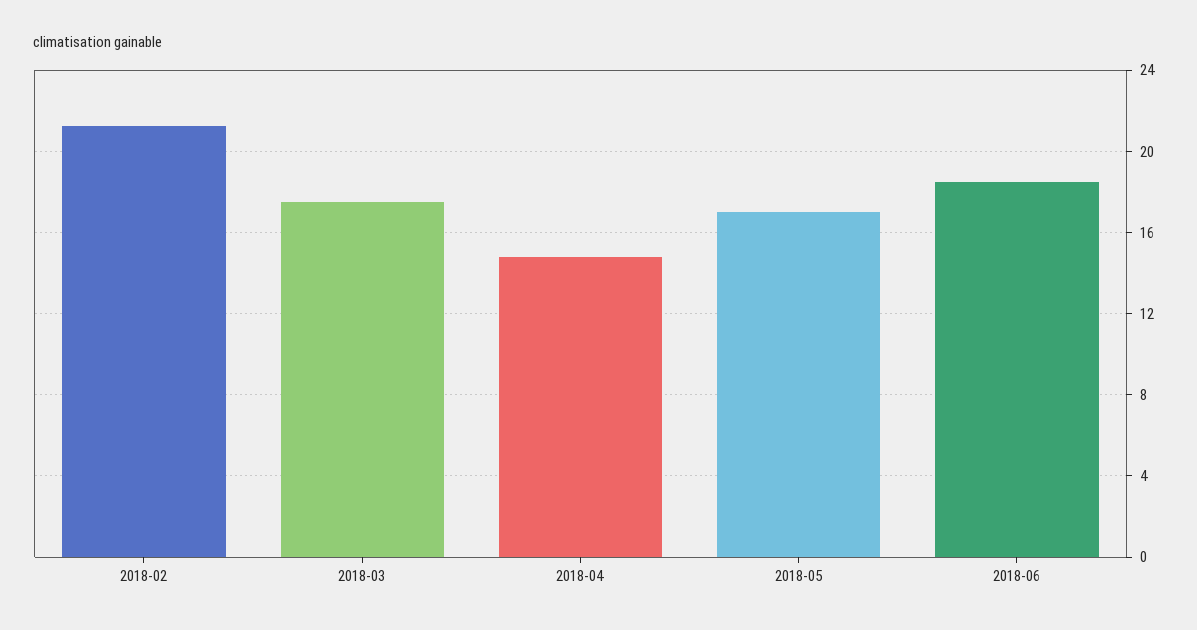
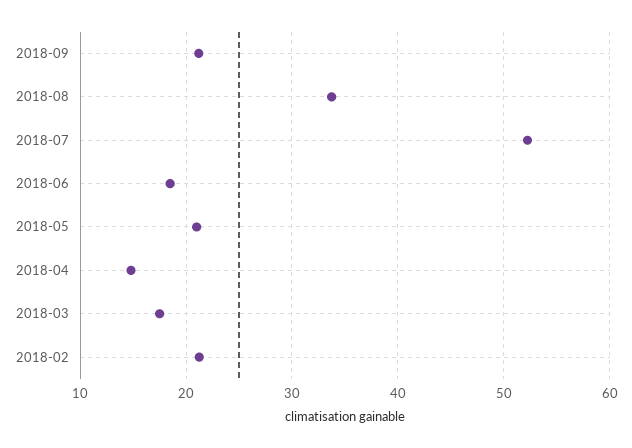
2018-05: 17 -> 21
2018-09: none -> 21
2018-08: none -> 34
2018-07: none -> 52

